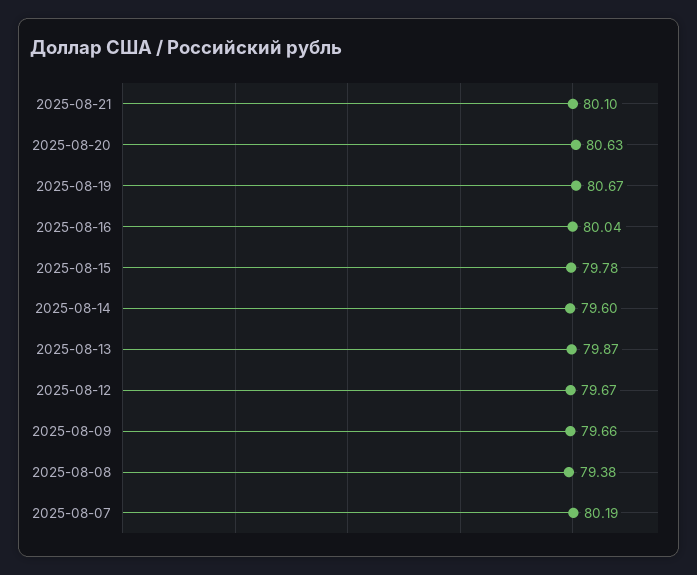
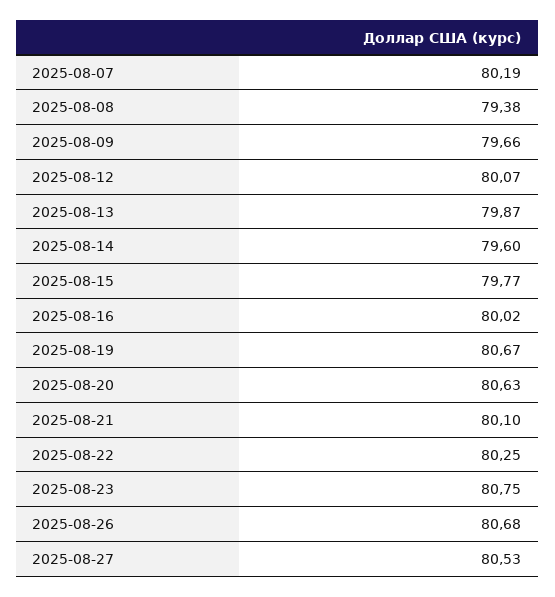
2025-08-16: 80.04 -> 80.02
2025-08-15: 79.78 -> 79.77
2025-08-12: 79.67 -> 80.07
2025-08-22: none -> 80.25
2025-08-23: none -> 80.75
2025-08-26: none -> 80.68
2025-08-27: none -> 80.53

